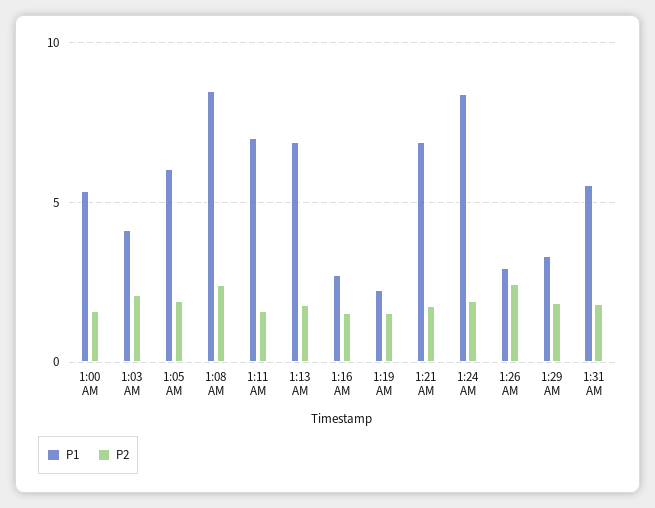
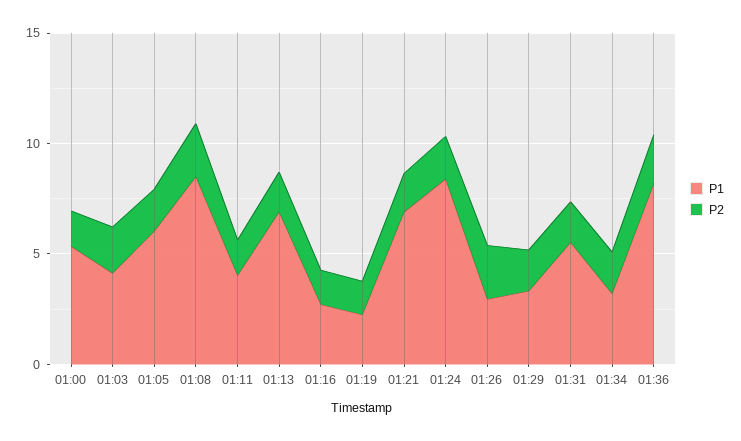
P1, 1:11 AM: 7 -> 4
P1, 01:34: none -> 3
P2, 01:34: none -> 2
P1, 01:36: none -> 8
P2, 01:36: none -> 2

